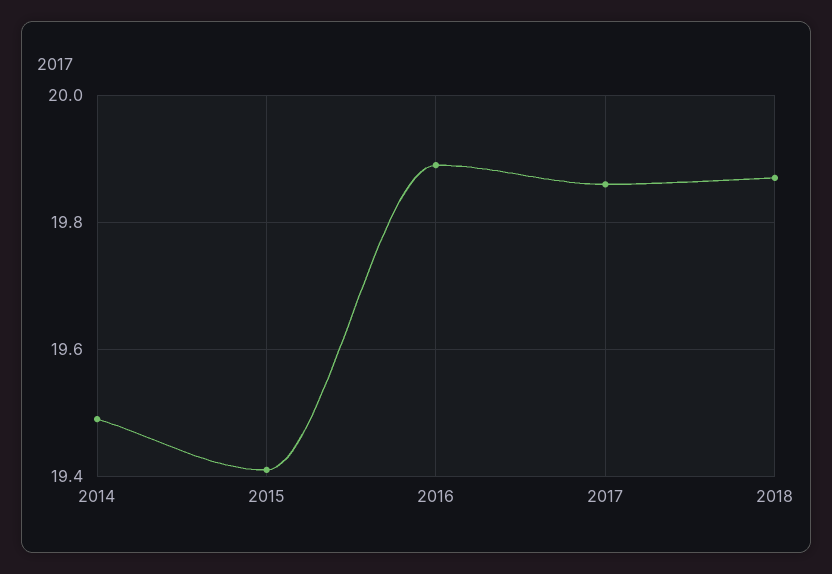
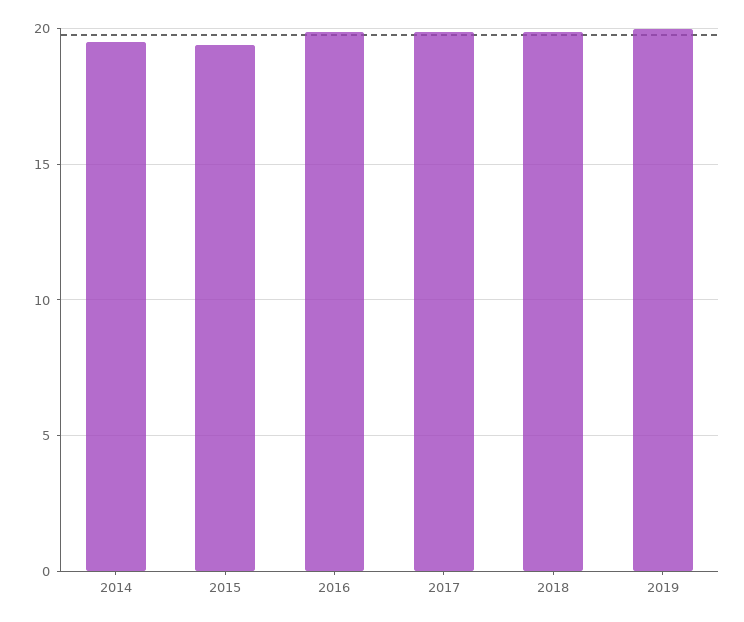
2019: none -> 20

